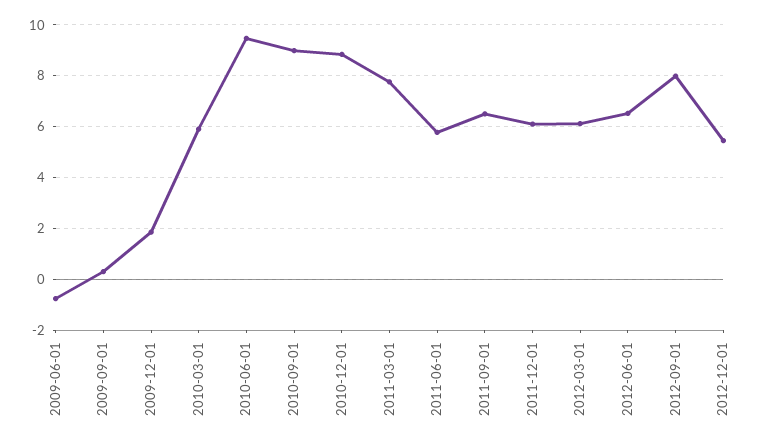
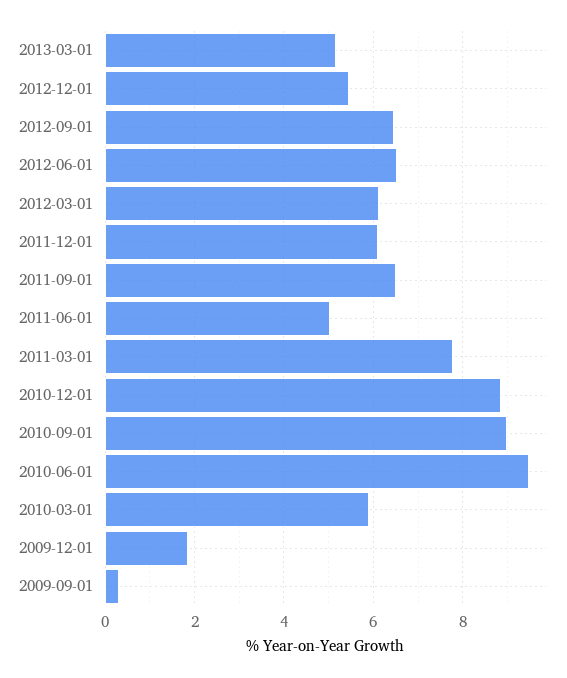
2009-06-01: -0.75 -> none
2011-06-01: 5.75 -> 5
2012-09-01: 8 -> 6.4
2013-03-01: none -> 5.2

